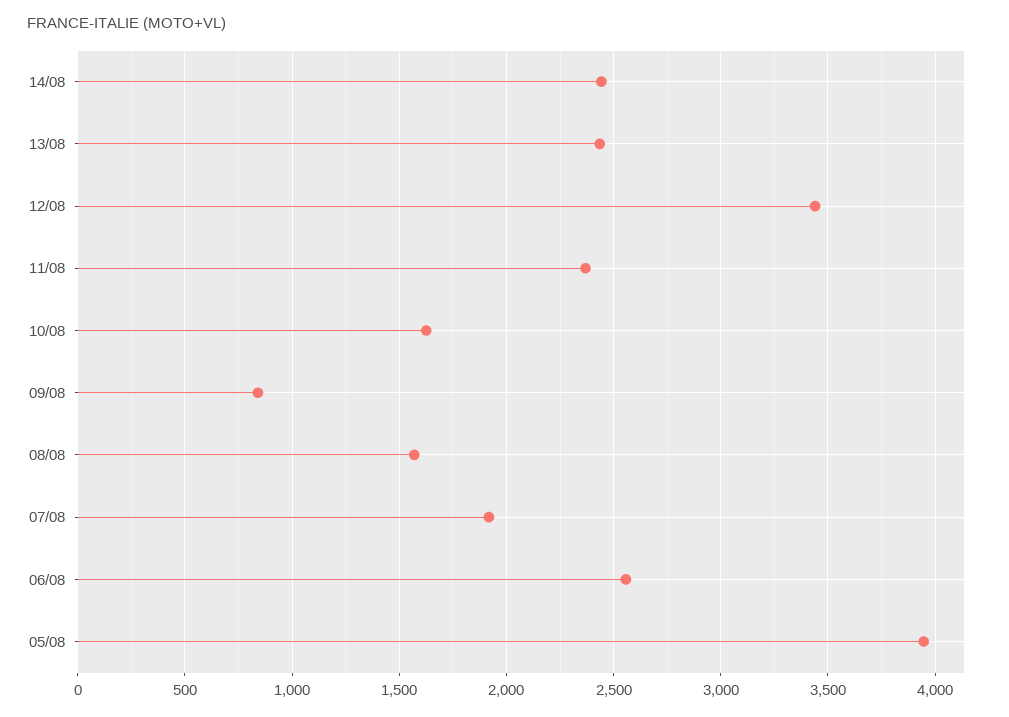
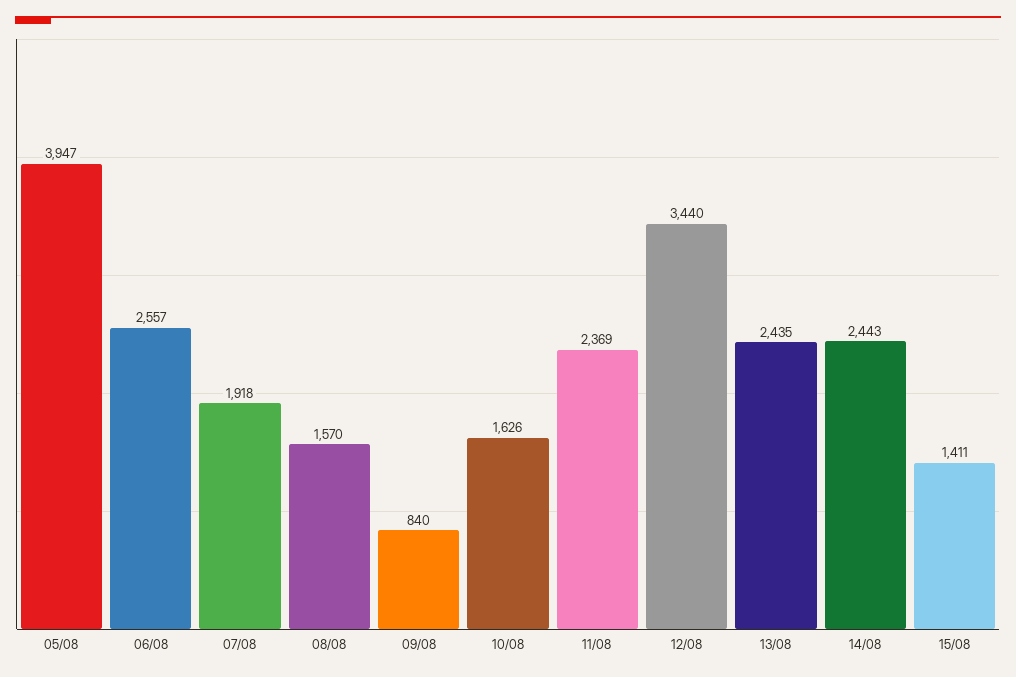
15/08: none -> 1411

